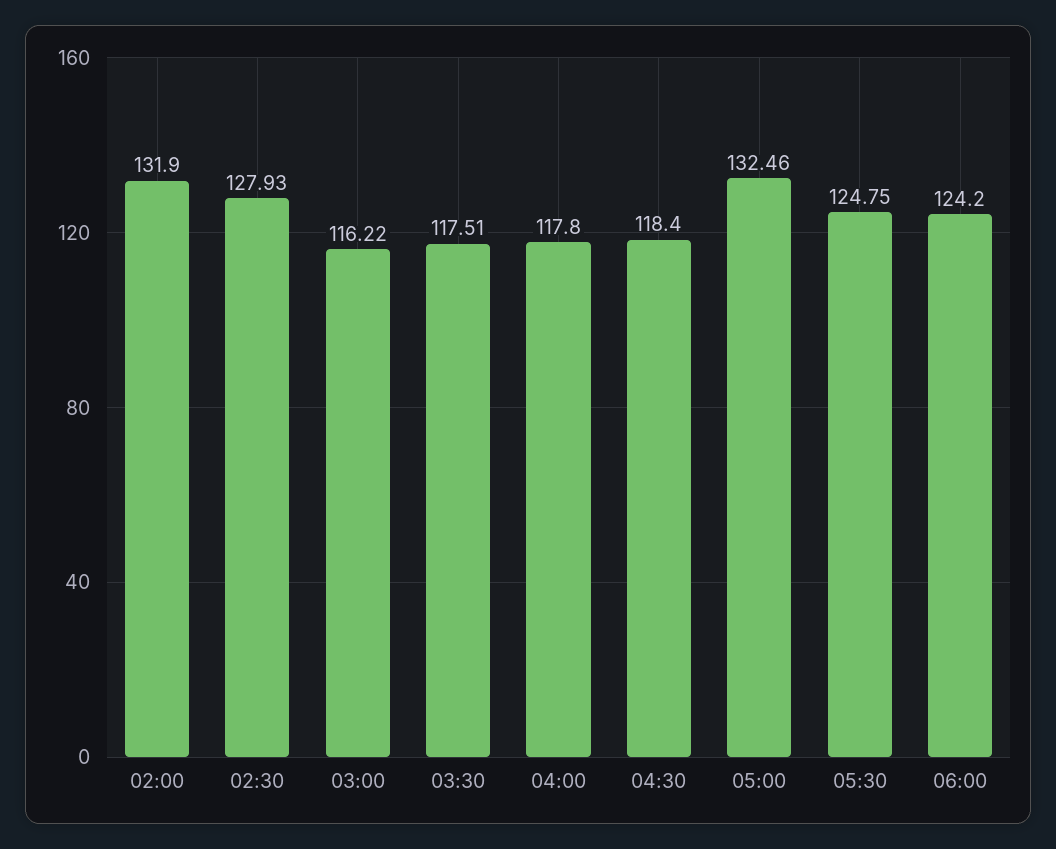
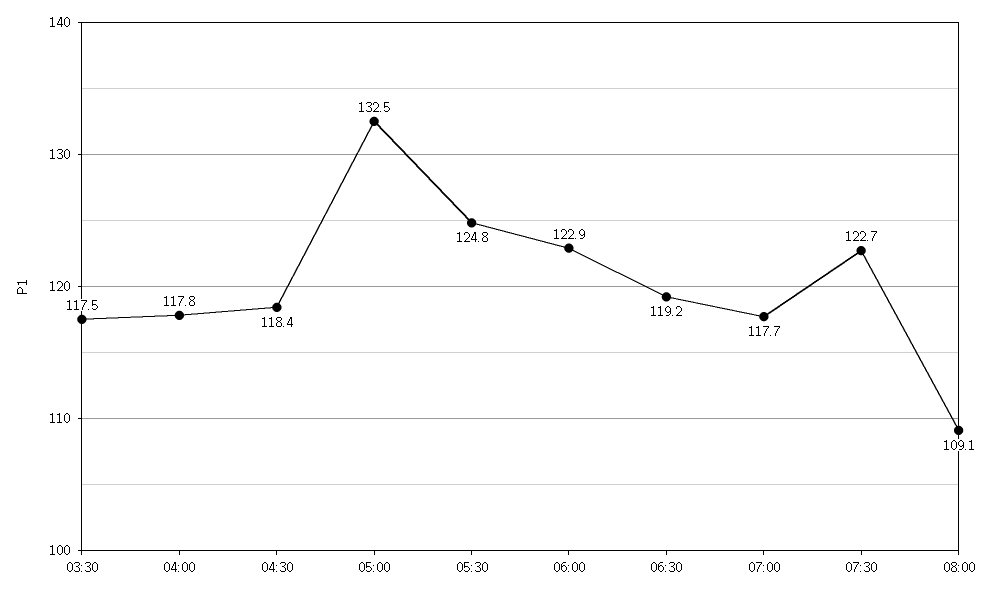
02:00: 131.9 -> none
02:30: 127.93 -> none
03:00: 116.22 -> none
06:00: 124.2 -> 122.9
06:30: none -> 119.2
07:00: none -> 117.7
07:30: none -> 122.7
08:00: none -> 109.1

